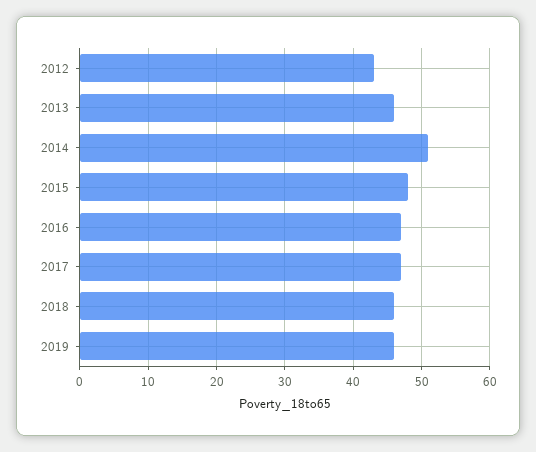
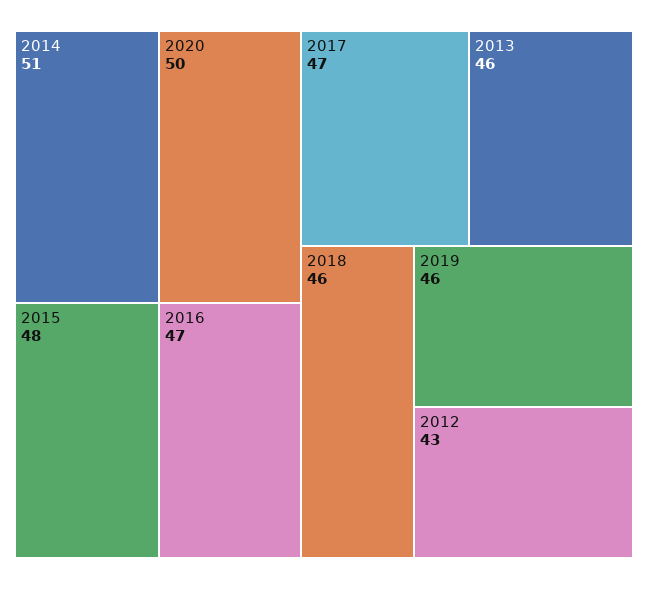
2020: none -> 50

